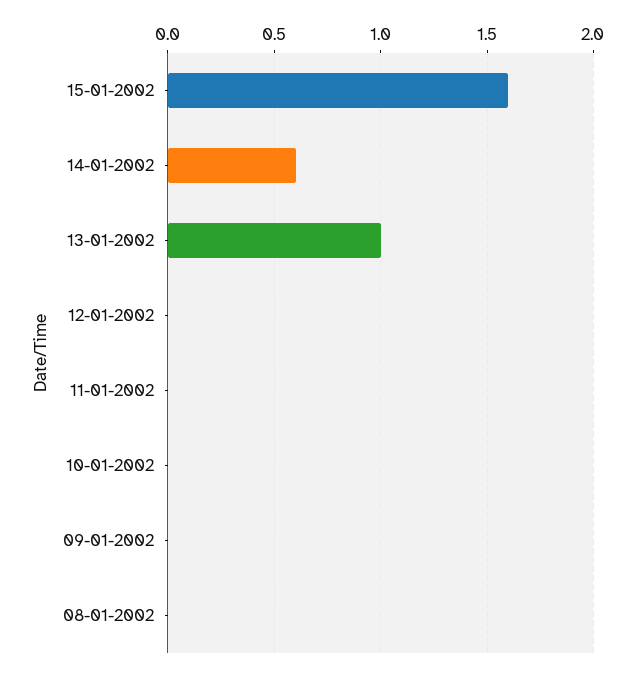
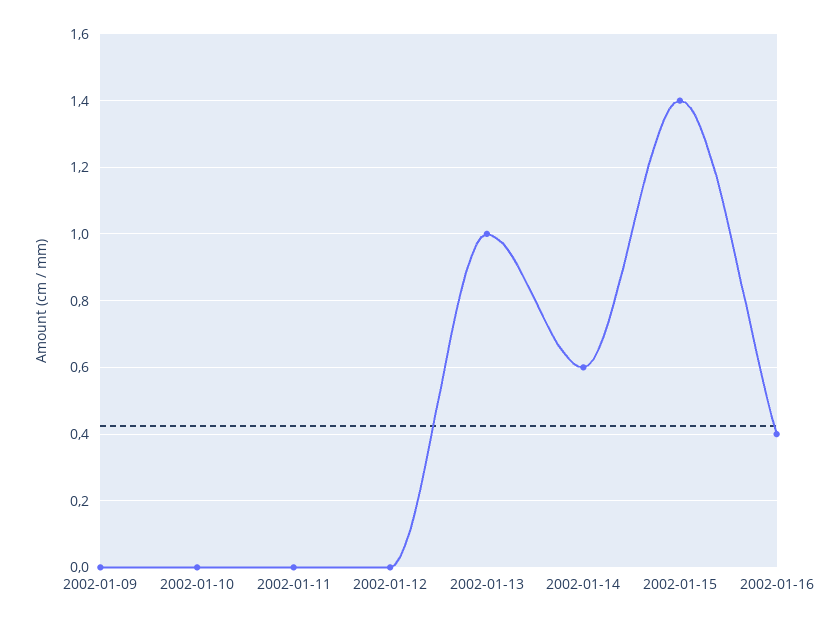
15-01-2002: 1.6 -> 1.4
08-01-2002: 0 -> none
2002-01-16: none -> 0.4

